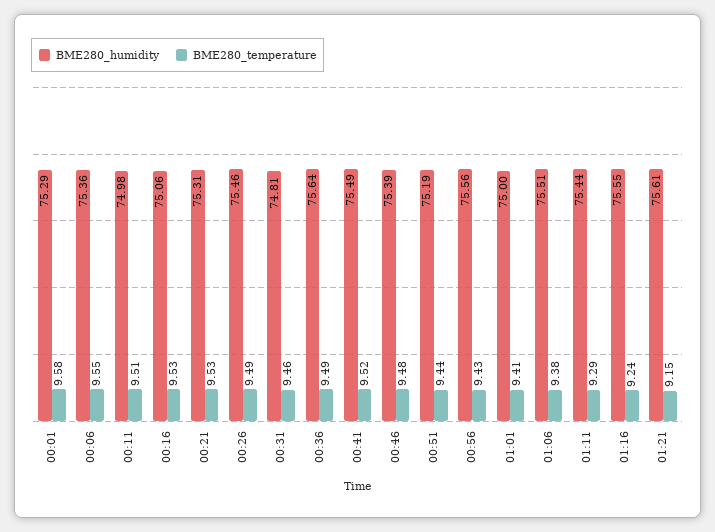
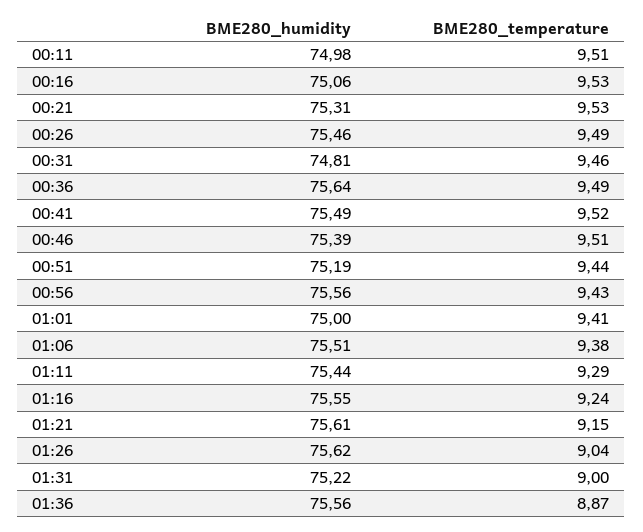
BME280_humidity, 00:01: 75.29 -> none
BME280_temperature, 00:01: 9.58 -> none
BME280_humidity, 00:06: 75.36 -> none
BME280_temperature, 00:06: 9.55 -> none
BME280_temperature, 00:46: 9.48 -> 9.51
BME280_humidity, 01:26: none -> 75.62
BME280_temperature, 01:26: none -> 9.04
BME280_humidity, 01:31: none -> 75.22
BME280_temperature, 01:31: none -> 9
BME280_humidity, 01:36: none -> 75.56
BME280_temperature, 01:36: none -> 8.87

